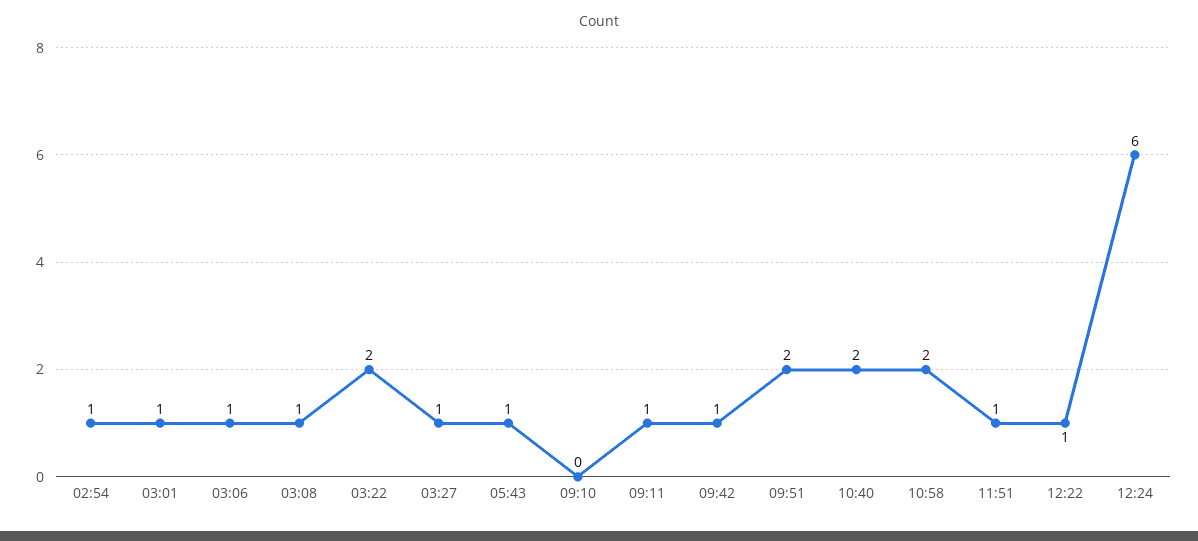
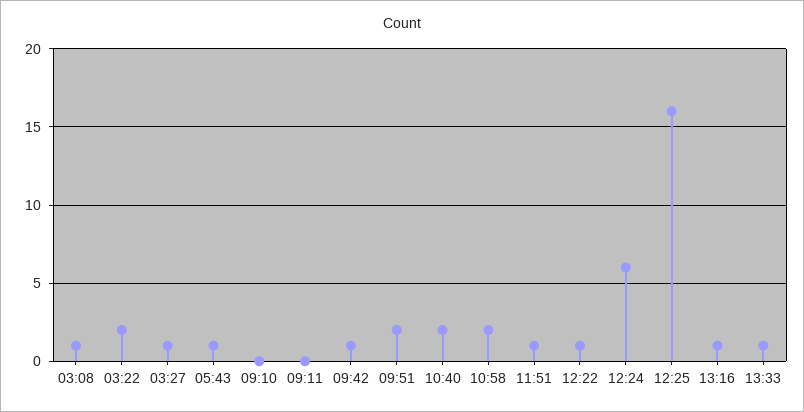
02:54: 1 -> none
03:01: 1 -> none
03:06: 1 -> none
09:11: 1 -> 0
12:25: none -> 16
13:16: none -> 1
13:33: none -> 1

